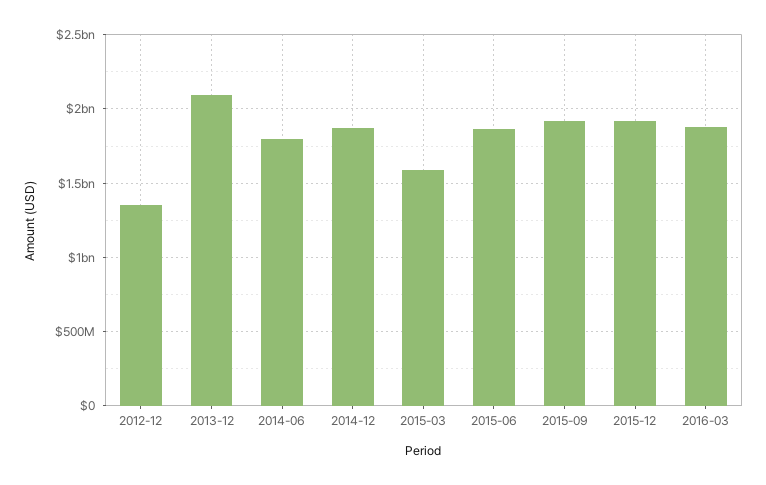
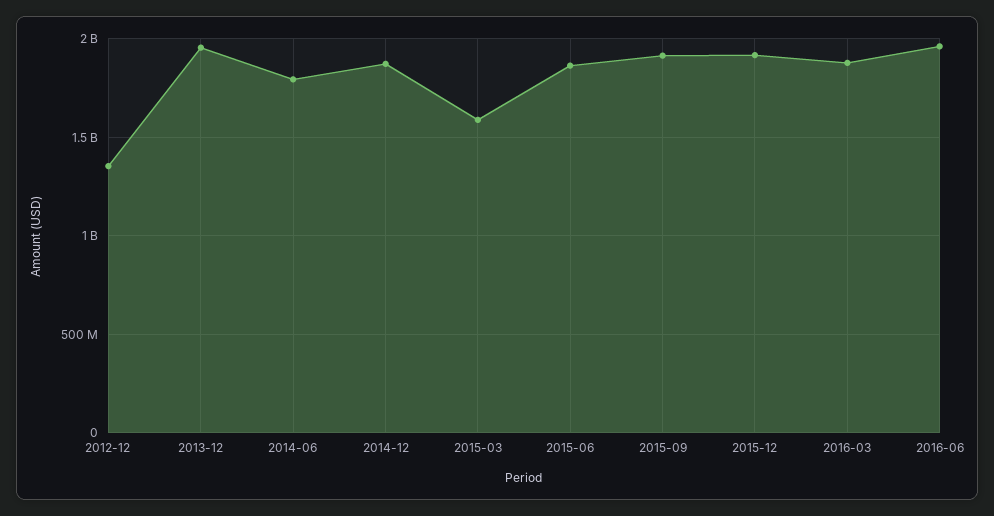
2013-12: 2100000000 -> 1950000000
2016-06: none -> 1950000000

